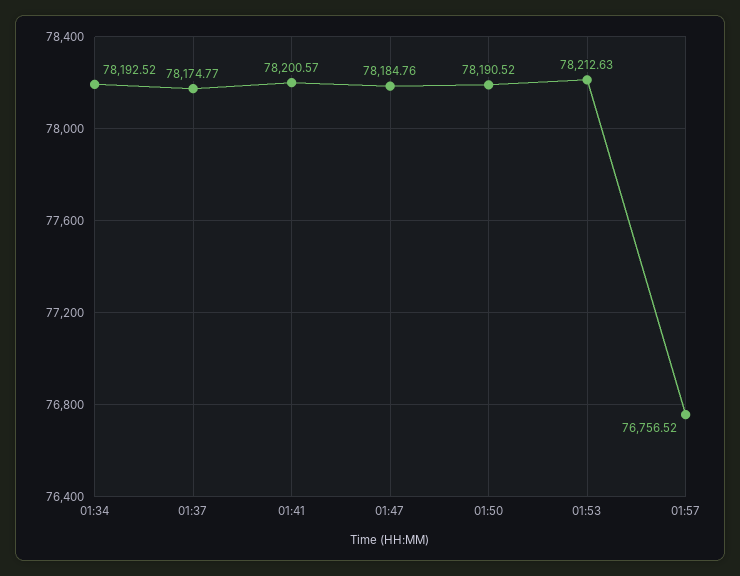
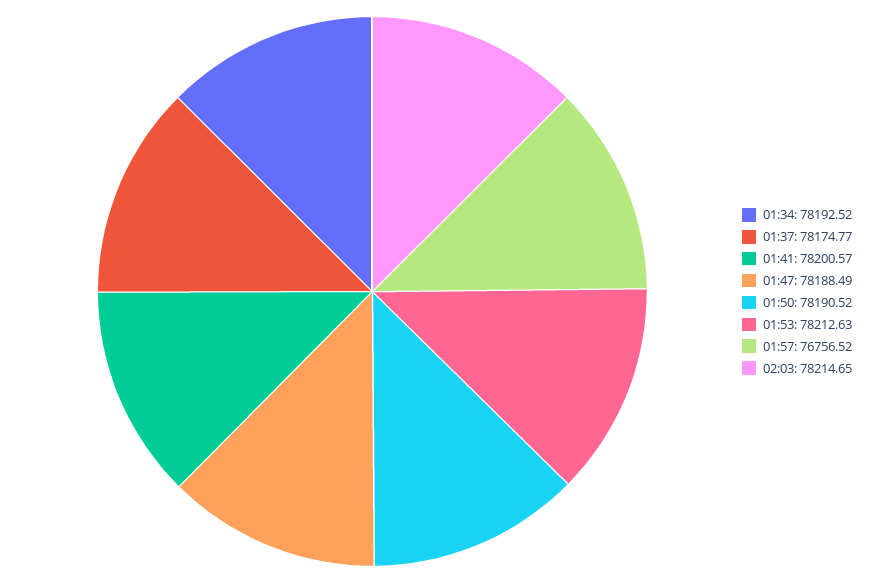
01:47: 78184.76 -> 78188.49
02:03: none -> 78214.65

